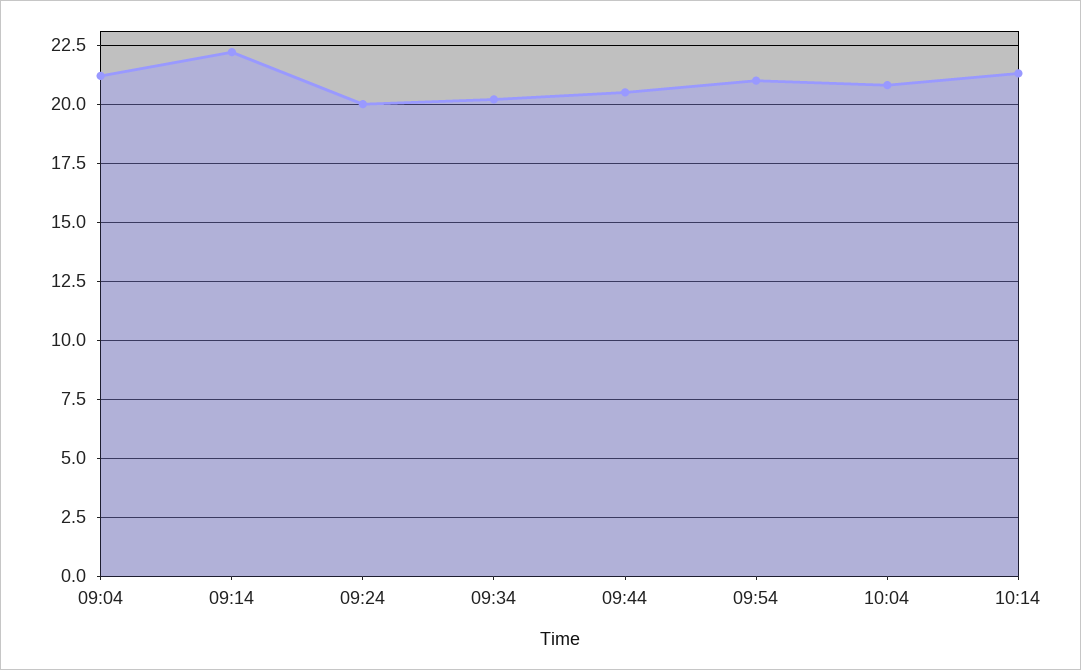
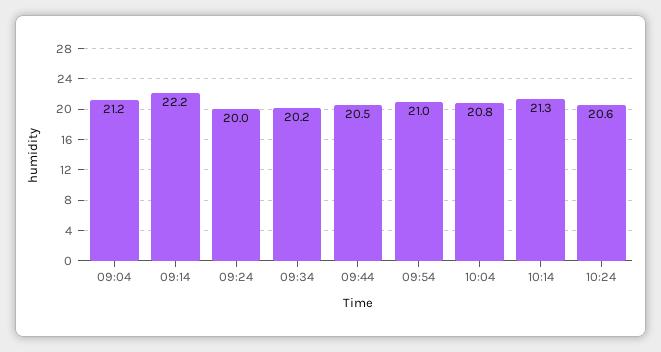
10:24: none -> 20.6

